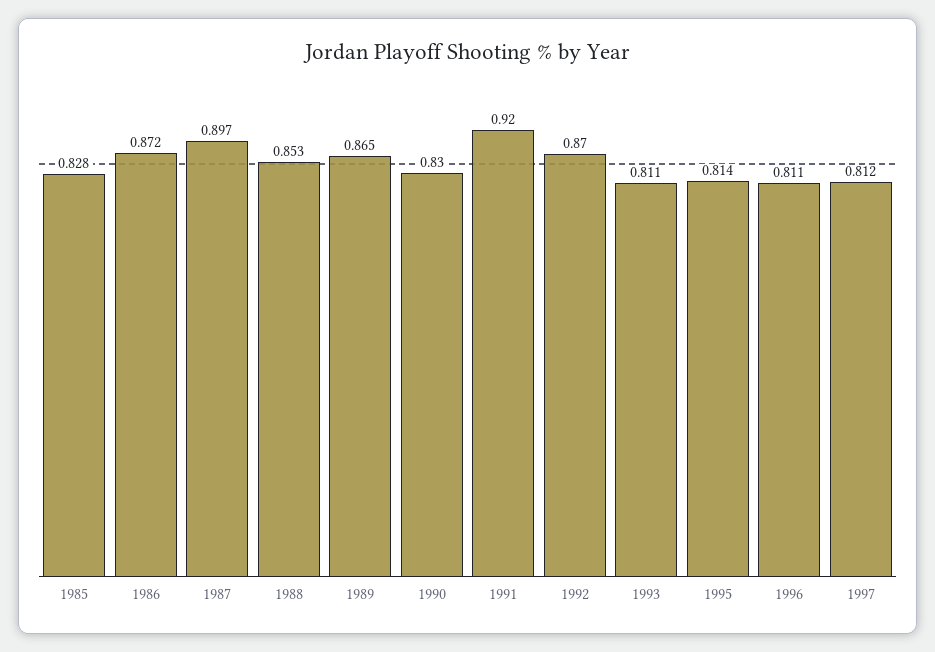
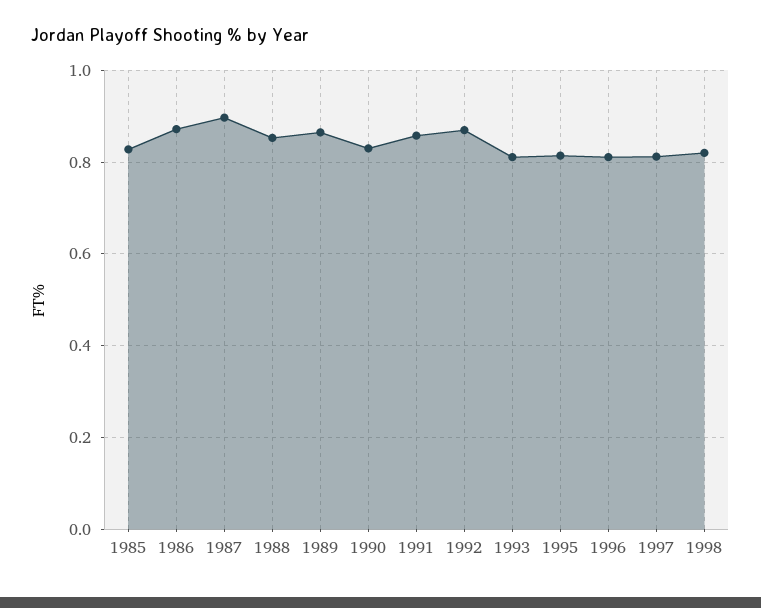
1991: 0.92 -> 0.86
1998: none -> 0.82

